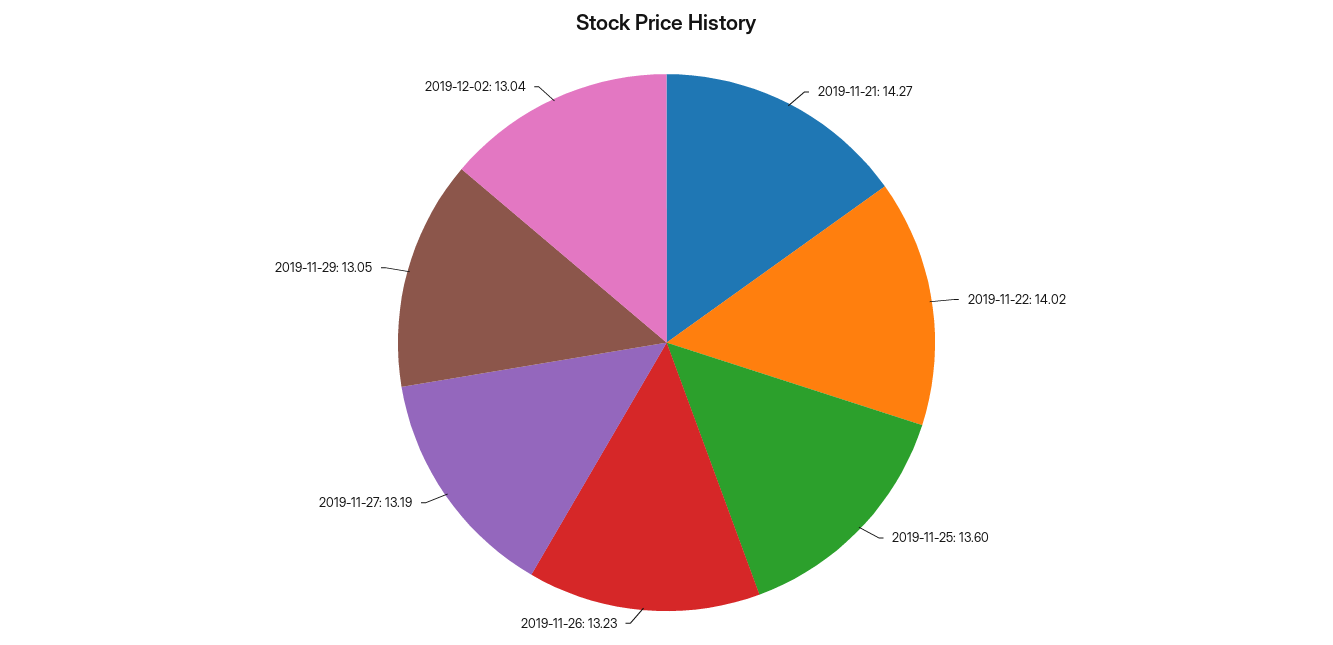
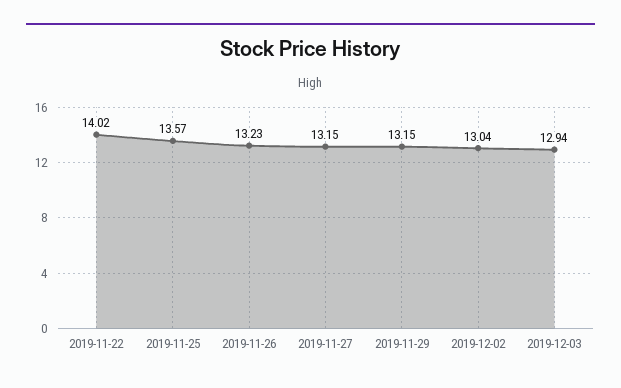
2019-11-21: 14.27 -> none
2019-11-25: 13.6 -> 13.57
2019-11-27: 13.19 -> 13.15
2019-11-29: 13.05 -> 13.15
2019-12-03: none -> 12.94

